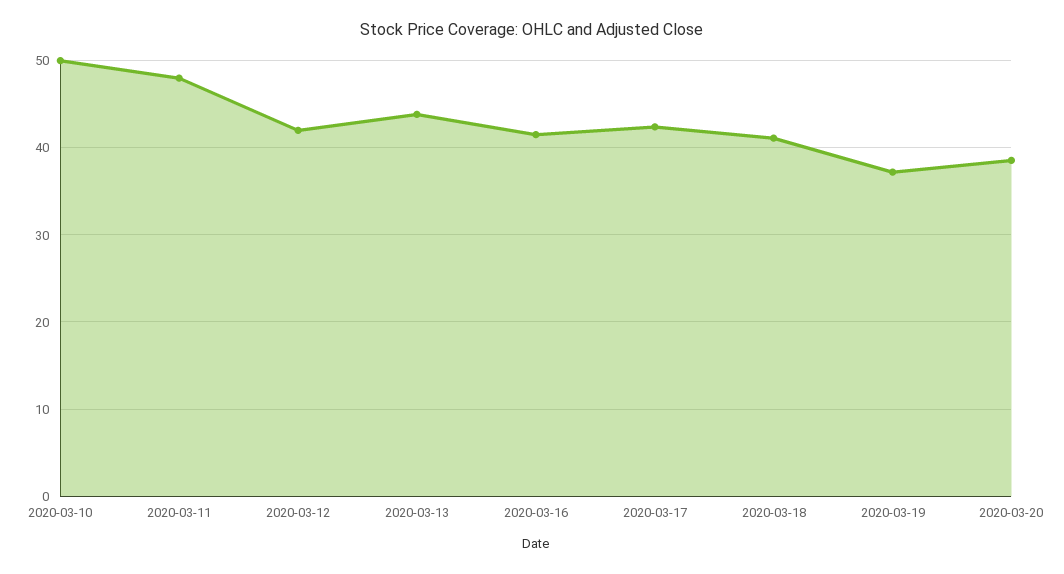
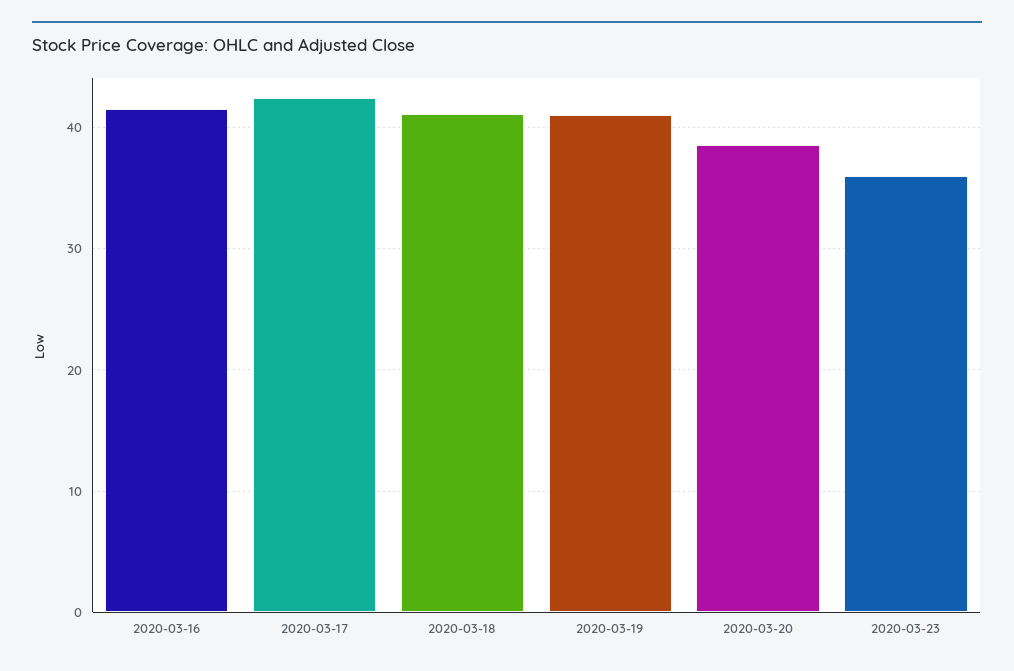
2020-03-10: 50 -> none
2020-03-11: 48 -> none
2020-03-12: 42 -> none
2020-03-13: 44 -> none
2020-03-19: 37 -> 41
2020-03-23: none -> 36

